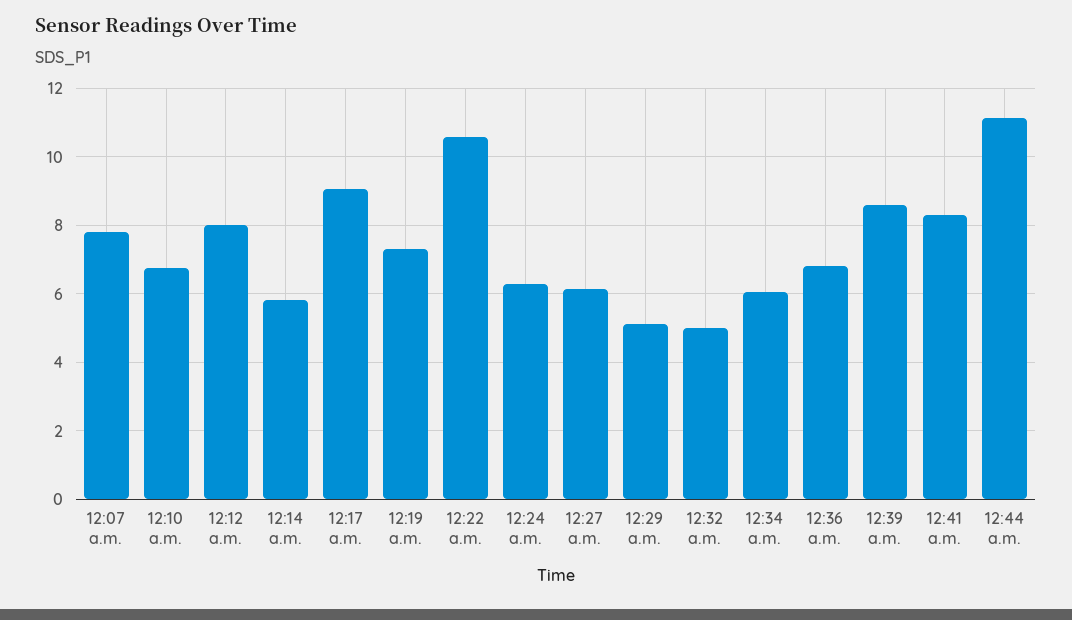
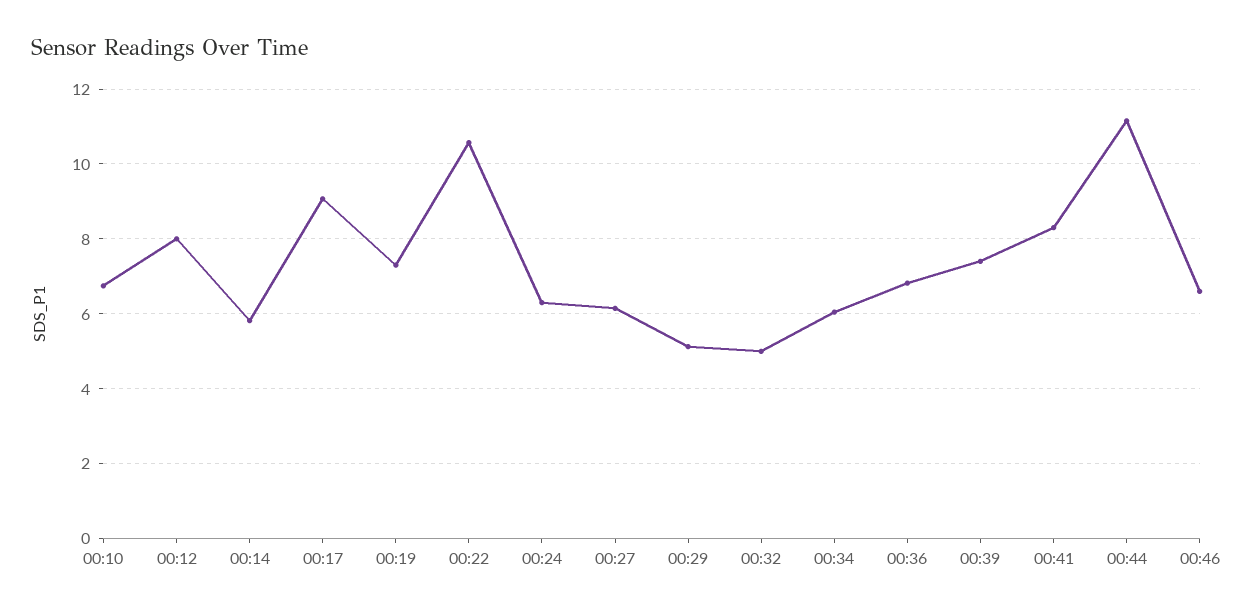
12:07 a.m.: 7.8 -> none
12:39 a.m.: 8.6 -> 7.4
00:46: none -> 6.6

